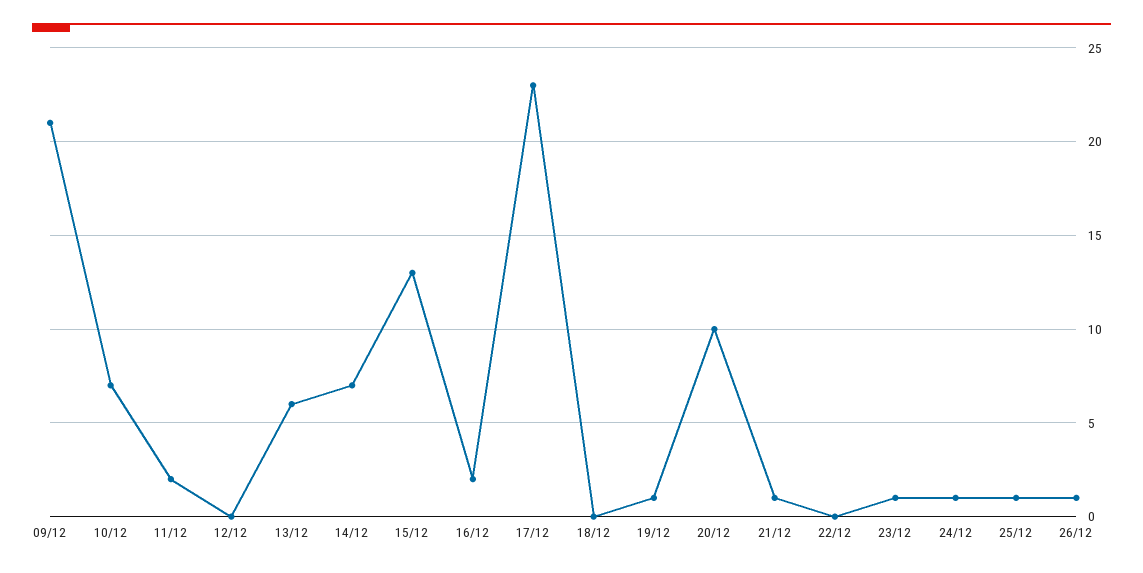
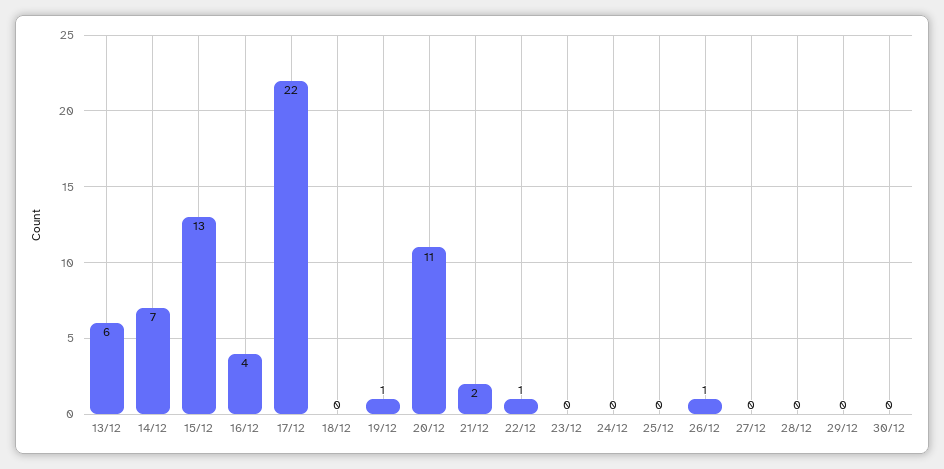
09/12: 21 -> none
10/12: 7 -> none
11/12: 2 -> none
12/12: 0 -> none
16/12: 2 -> 4
17/12: 23 -> 22
20/12: 10 -> 11
21/12: 1 -> 2
22/12: 0 -> 1
23/12: 1 -> 0
24/12: 1 -> 0
25/12: 1 -> 0
27/12: none -> 0
28/12: none -> 0
29/12: none -> 0
30/12: none -> 0

